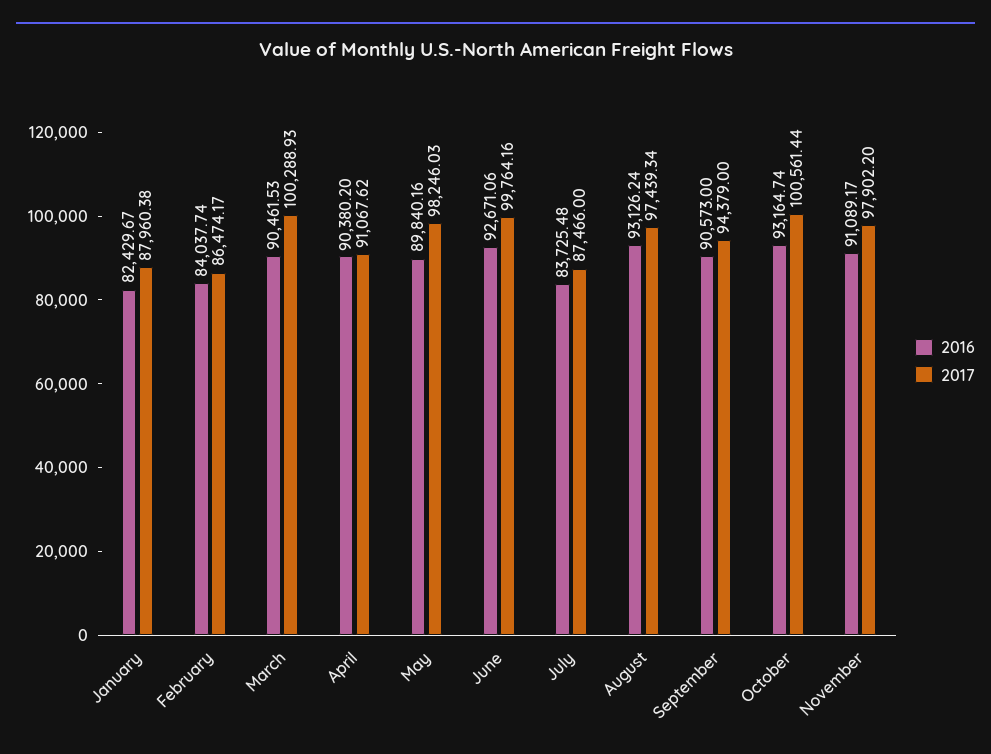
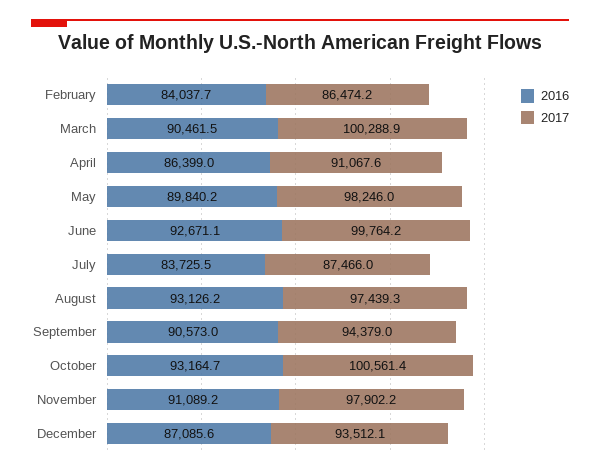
2016, January: 82429.67 -> none
2017, January: 87960.38 -> none
2016, April: 90380.2 -> 86399
2016, December: none -> 87085.6
2017, December: none -> 93512.1

